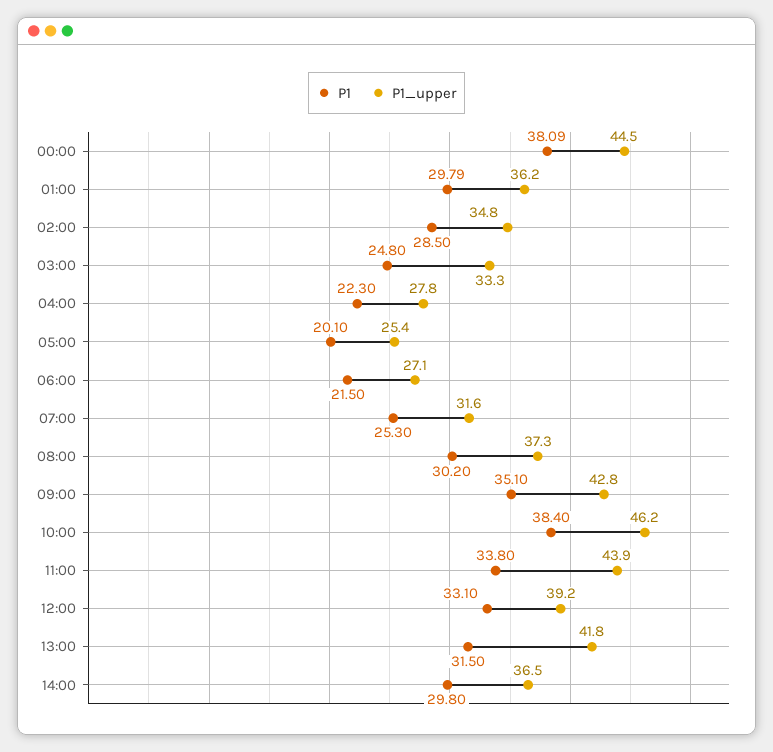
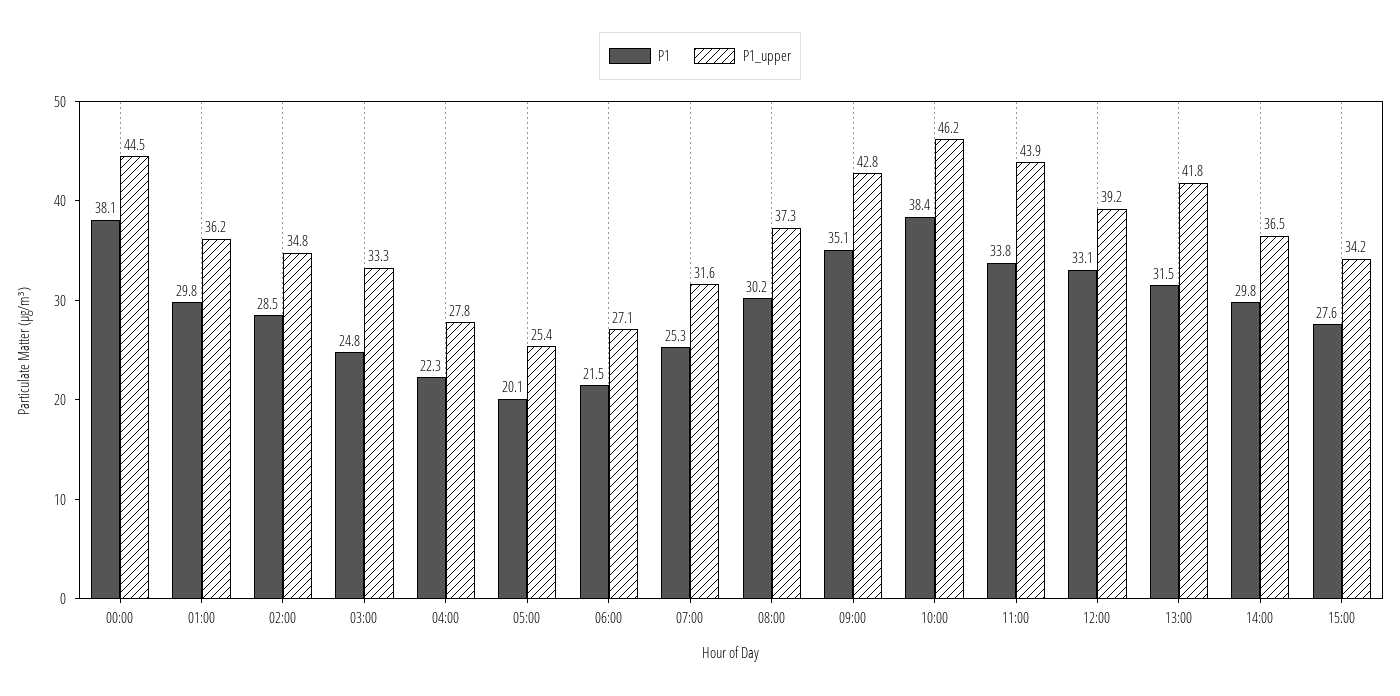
P1, 15:00: none -> 27.6
P1_upper, 15:00: none -> 34.2

